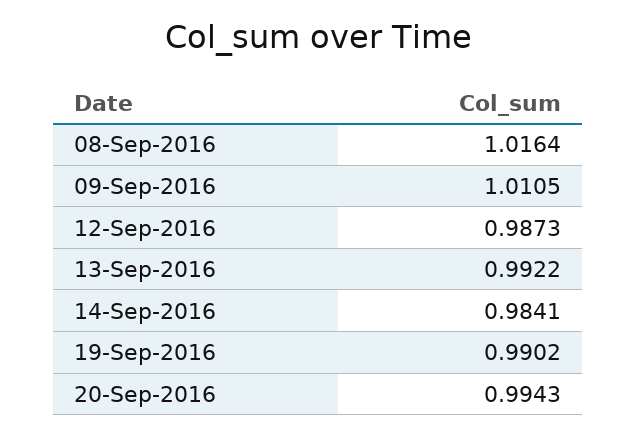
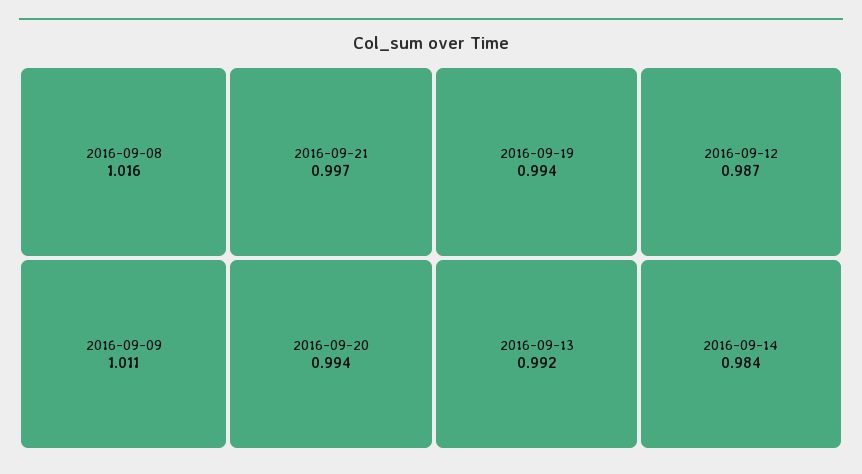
19-Sep-2016: 0.9902 -> 0.994
2016-09-21: none -> 0.997

